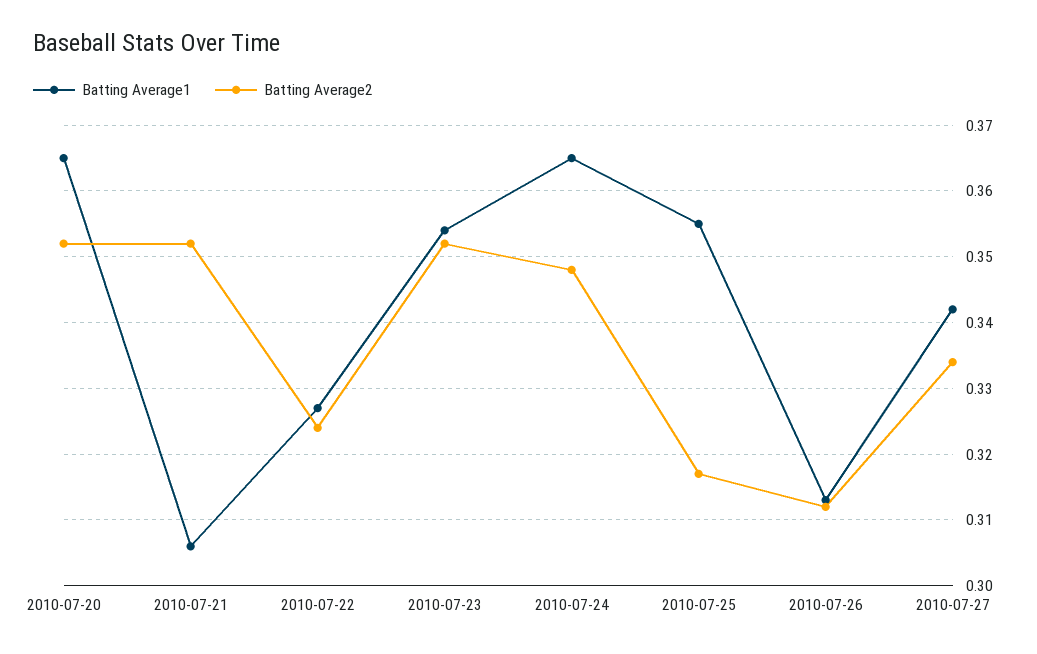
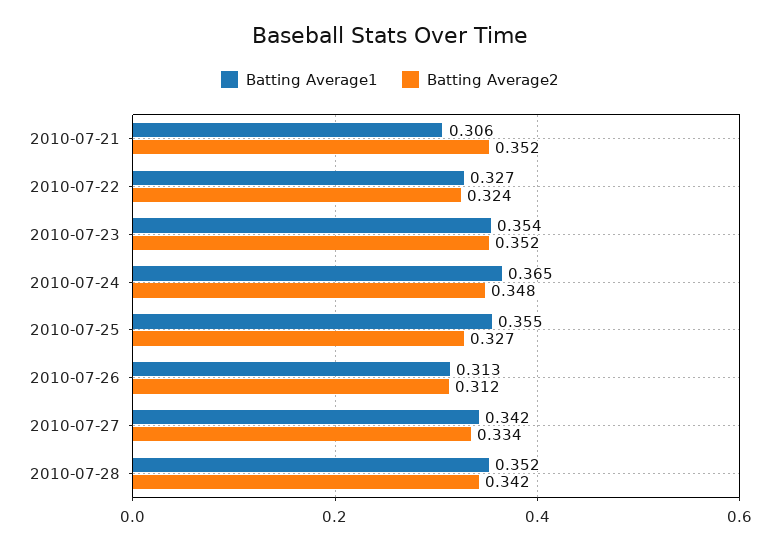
Batting Average1, 2010-07-20: 0.365 -> none
Batting Average2, 2010-07-20: 0.352 -> none
Batting Average2, 2010-07-25: 0.317 -> 0.327
Batting Average1, 2010-07-28: none -> 0.352
Batting Average2, 2010-07-28: none -> 0.342

